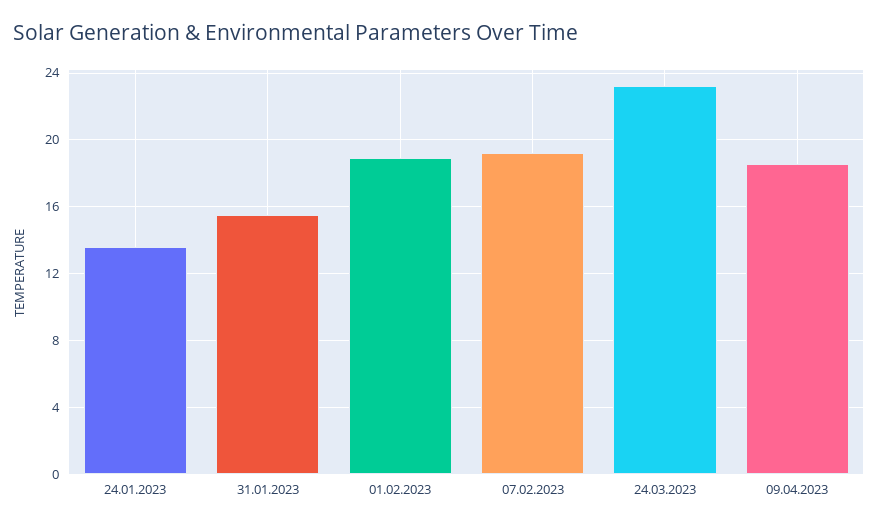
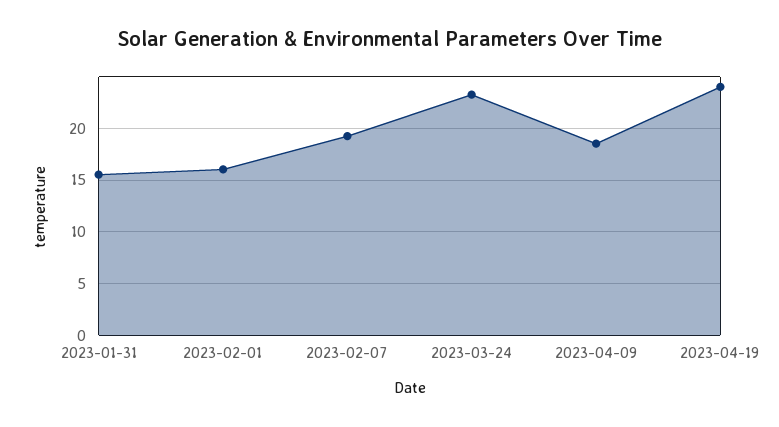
24.01.2023: 13.5 -> none
01.02.2023: 19 -> 16
2023-04-19: none -> 24

